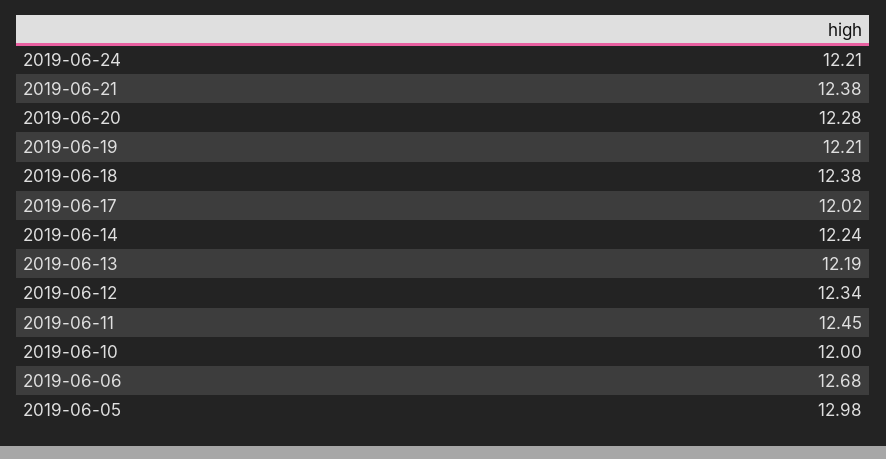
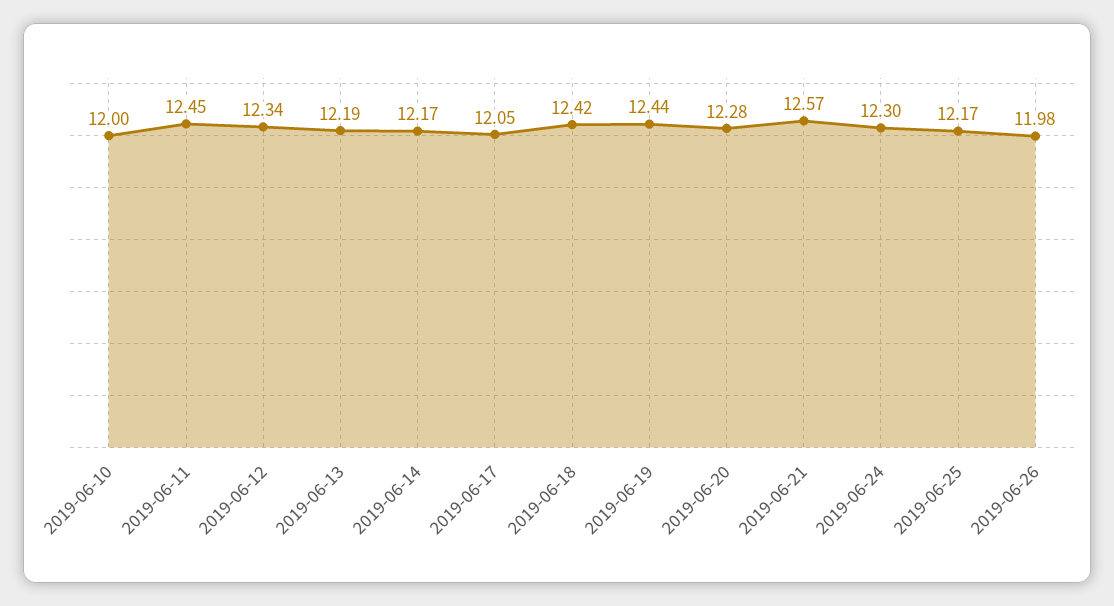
2019-06-24: 12.21 -> 12.3
2019-06-21: 12.38 -> 12.57
2019-06-19: 12.21 -> 12.44
2019-06-18: 12.38 -> 12.42
2019-06-17: 12.02 -> 12.05
2019-06-14: 12.24 -> 12.17
2019-06-06: 12.68 -> none
2019-06-05: 12.98 -> none
2019-06-25: none -> 12.17
2019-06-26: none -> 11.98

